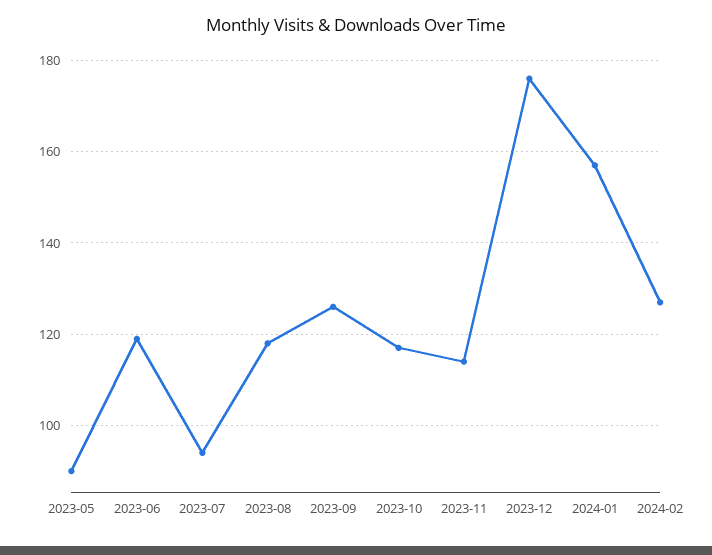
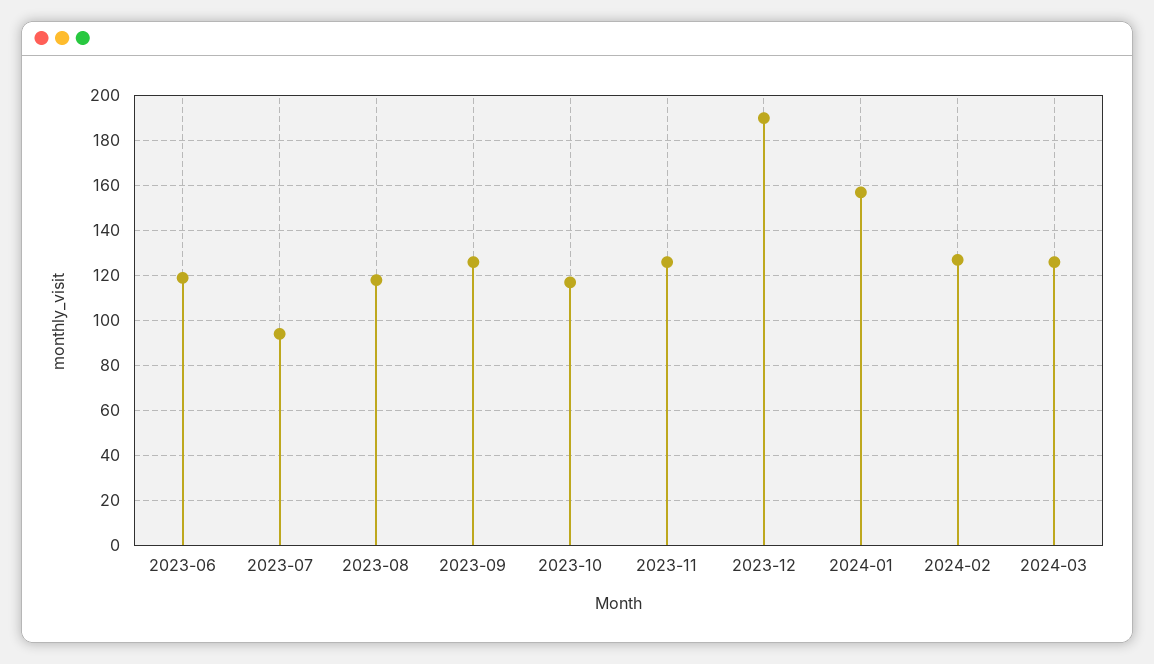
2023-05: 90 -> none
2023-11: 115 -> 125
2023-12: 175 -> 190
2024-03: none -> 125

